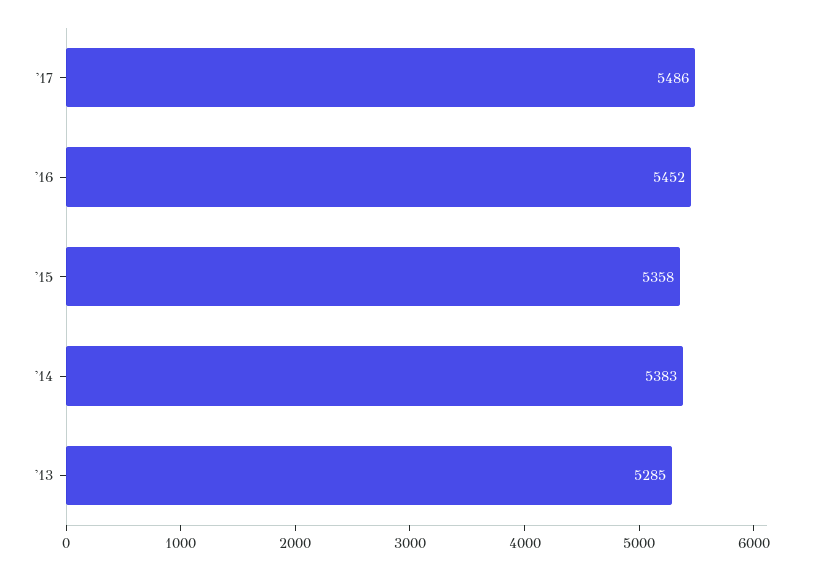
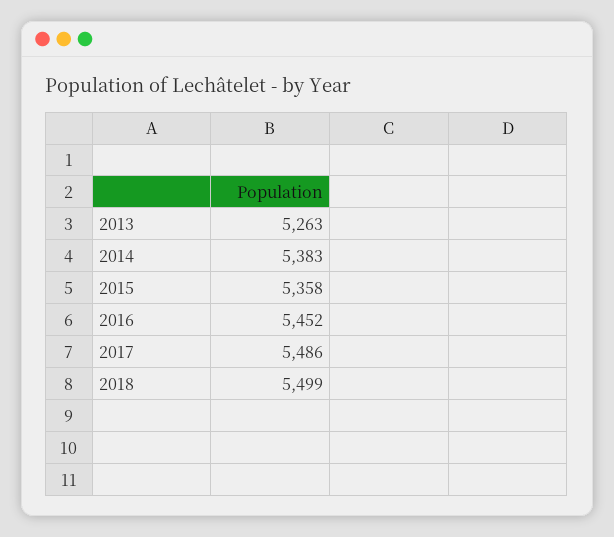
'13: 5285 -> 5263
2018: none -> 5499

